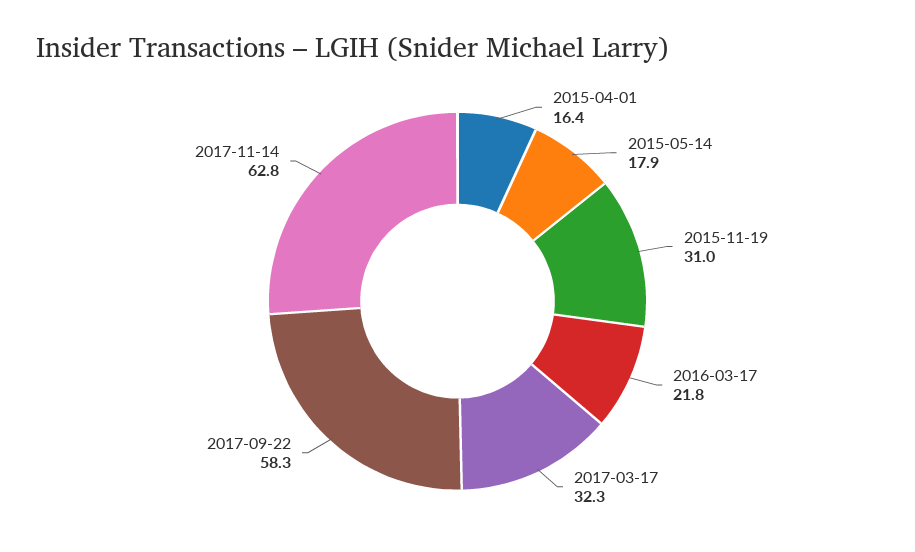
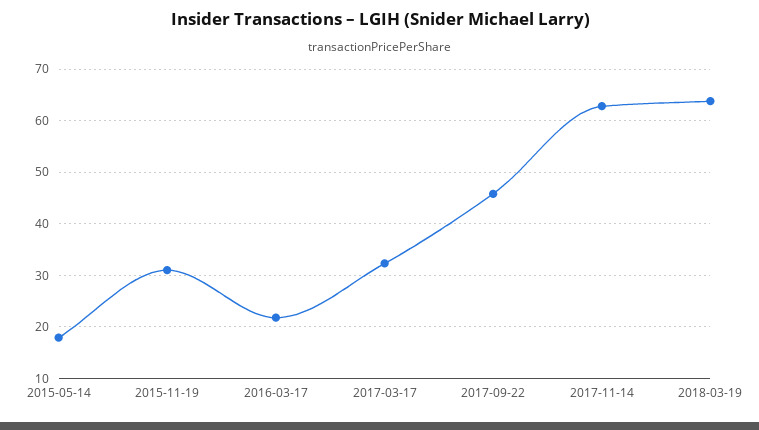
2015-04-01: 16.4 -> none
2017-09-22: 58.3 -> 46
2018-03-19: none -> 64

